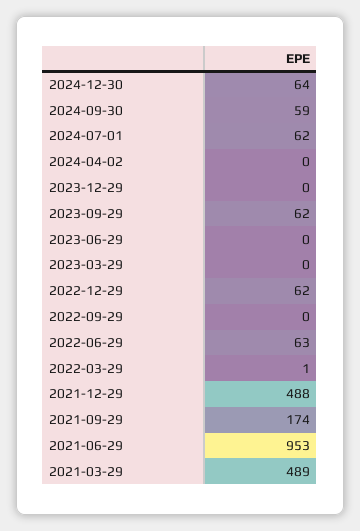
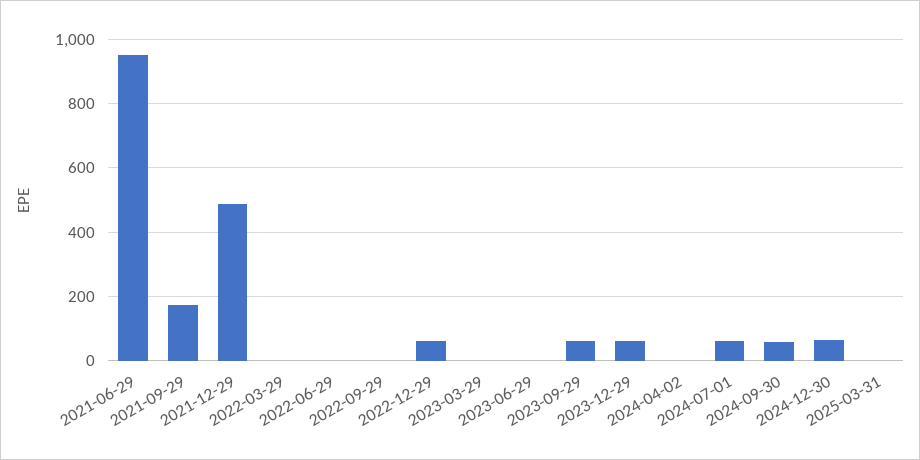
2023-12-29: 0 -> 60
2022-06-29: 63 -> 0
2021-03-29: 489 -> none
2025-03-31: none -> 0

